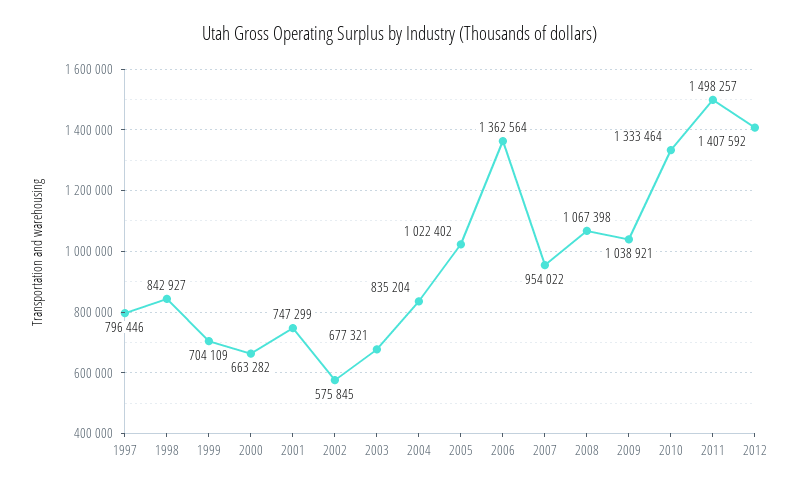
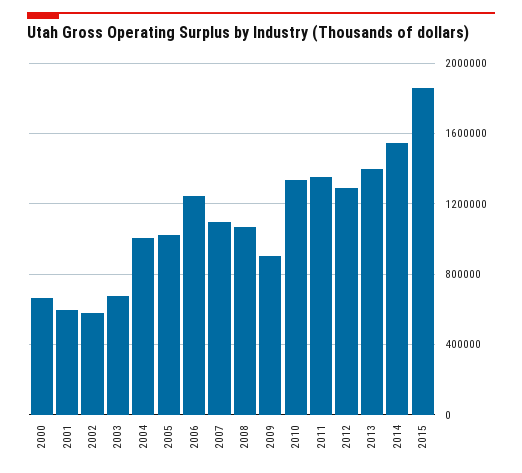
1997: 796446 -> none
1998: 842927 -> none
1999: 704109 -> none
2001: 747299 -> 600000
2004: 835204 -> 1000000
2006: 1362564 -> 1250000
2007: 954022 -> 1100000
2009: 1038921 -> 900000
2011: 1498257 -> 1350000
2012: 1407592 -> 1300000
2013: none -> 1400000
2014: none -> 1550000
2015: none -> 1850000

